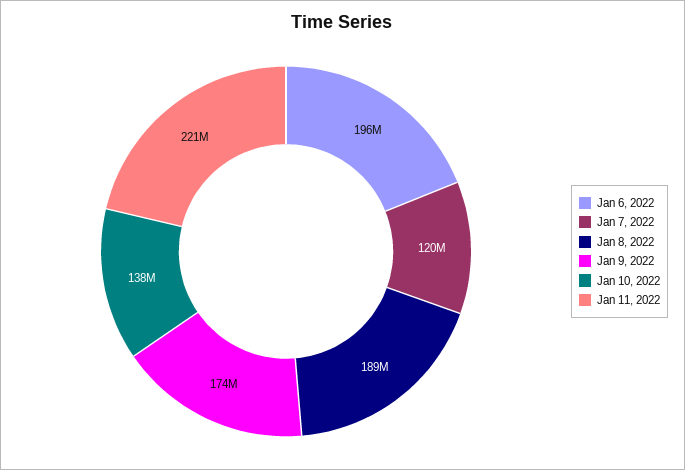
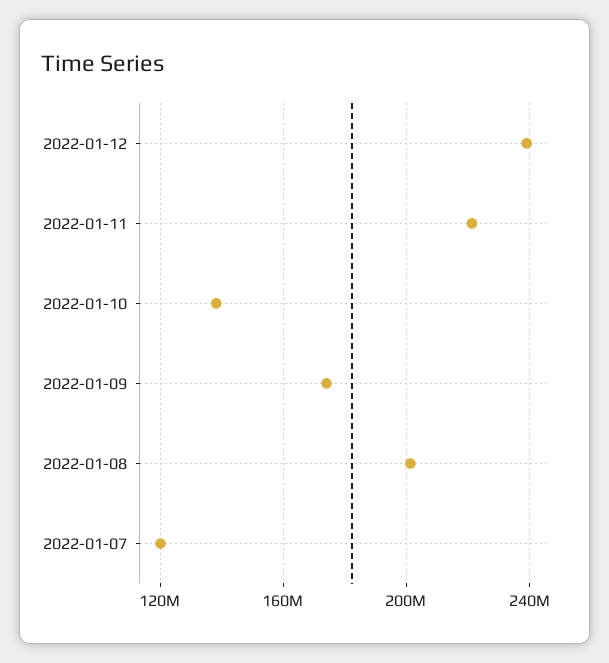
Jan 6, 2022: 196000000 -> none
Jan 8, 2022: 189000000 -> 200000000
2022-01-12: none -> 240000000

